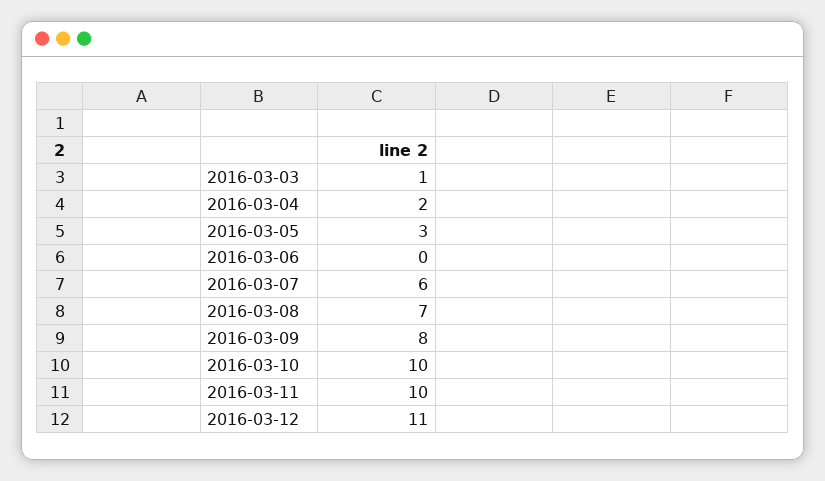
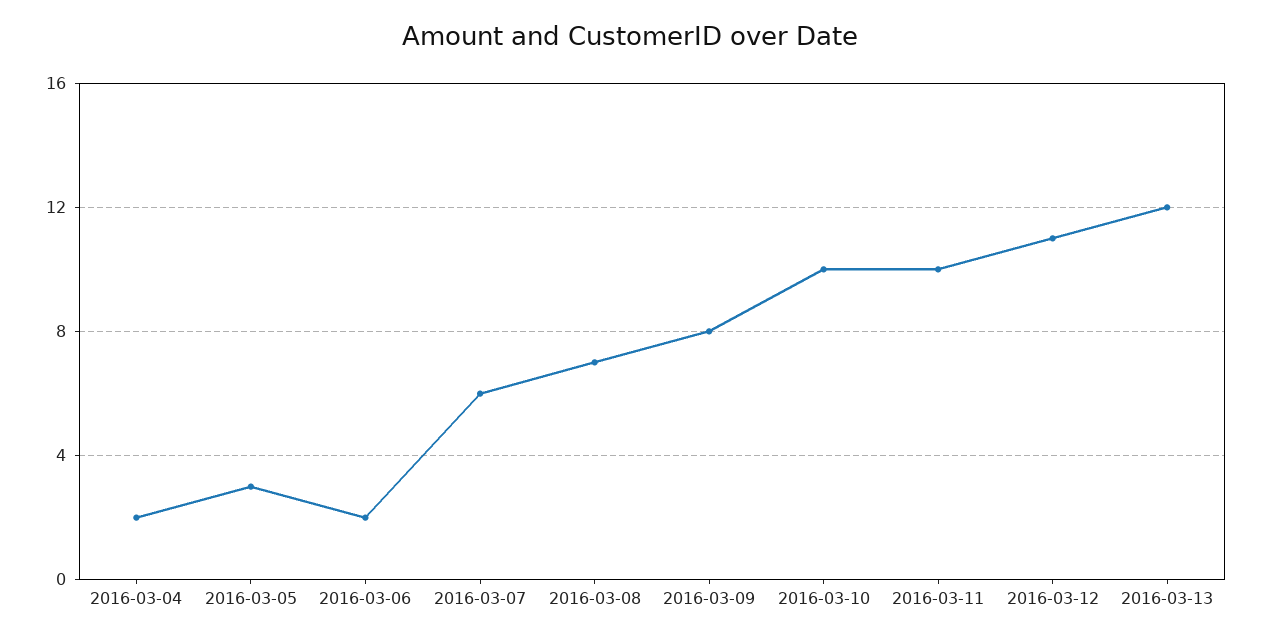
2016-03-03: 1 -> none
2016-03-06: 0 -> 2
2016-03-13: none -> 12

